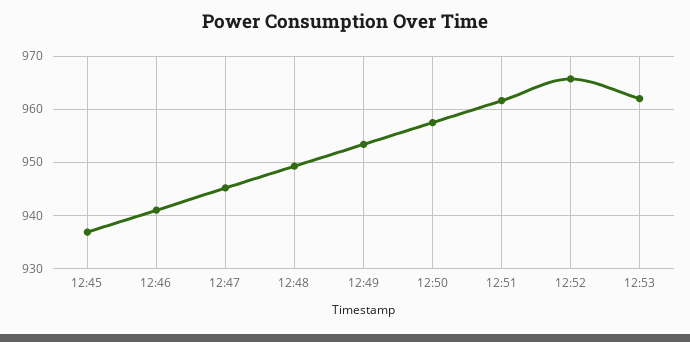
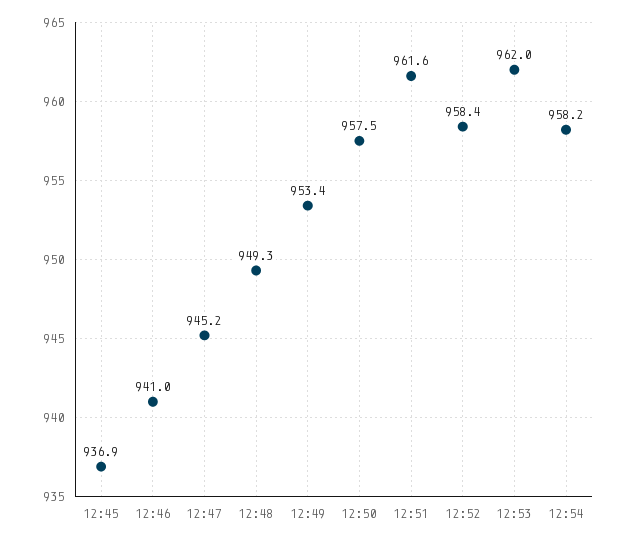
12:52: 966 -> 958.4
12:54: none -> 958.2

